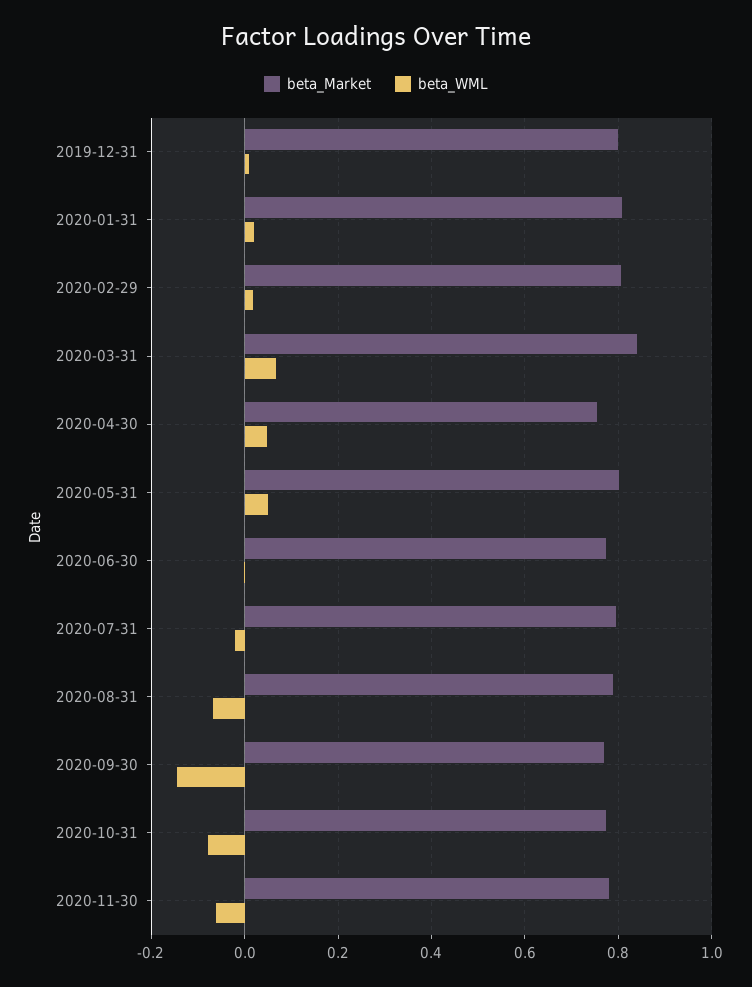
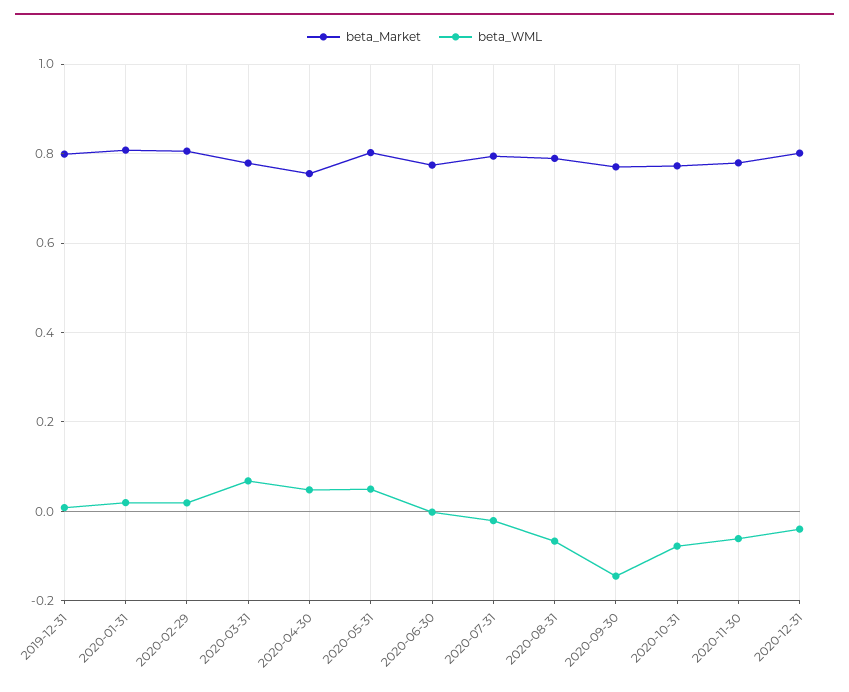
beta_Market, 2020-03-31: 0.84 -> 0.78
beta_Market, 2020-12-31: none -> 0.8
beta_WML, 2020-12-31: none -> -0.04

